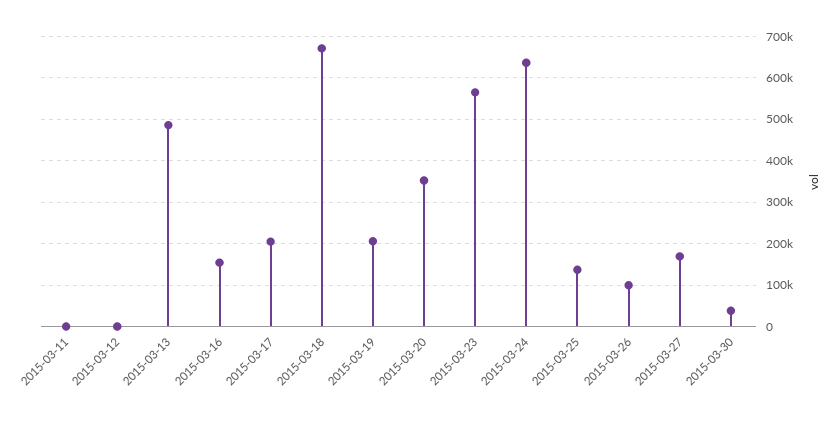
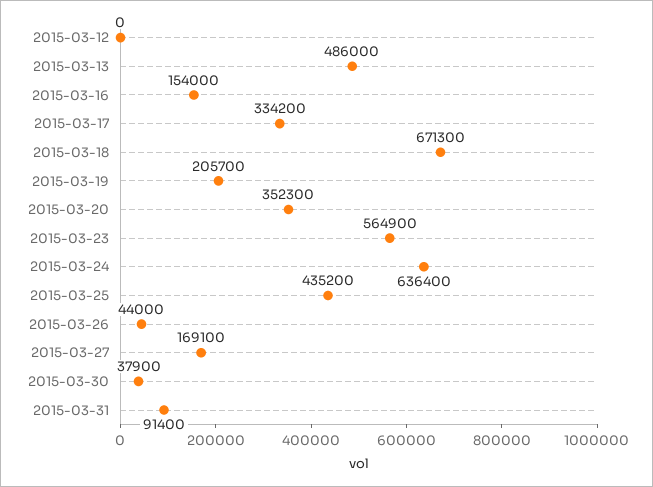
2015-03-11: 0 -> none
2015-03-17: 200000 -> 334200
2015-03-25: 140000 -> 435200
2015-03-26: 100000 -> 44000
2015-03-31: none -> 91400

